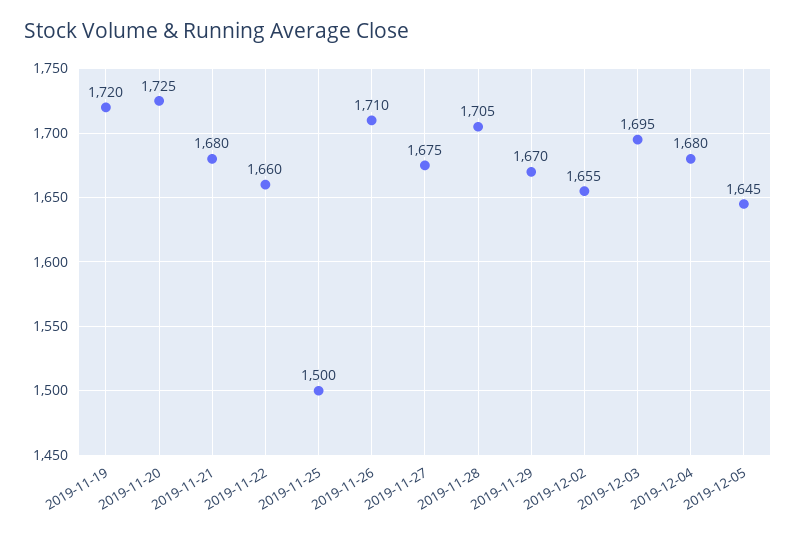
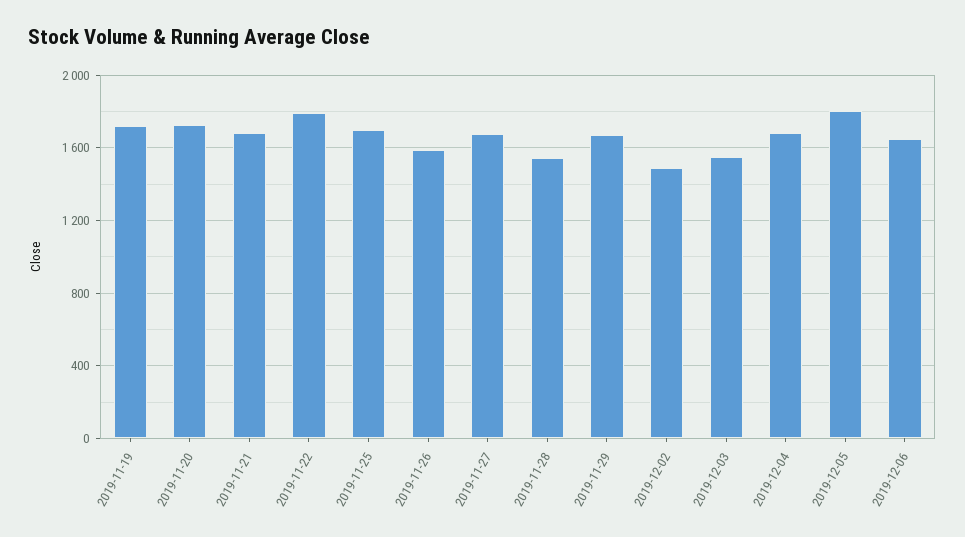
2019-11-22: 1660 -> 1800
2019-11-25: 1500 -> 1700
2019-11-26: 1710 -> 1600
2019-11-28: 1705 -> 1550
2019-12-02: 1655 -> 1500
2019-12-03: 1695 -> 1550
2019-12-05: 1645 -> 1800
2019-12-06: none -> 1650

